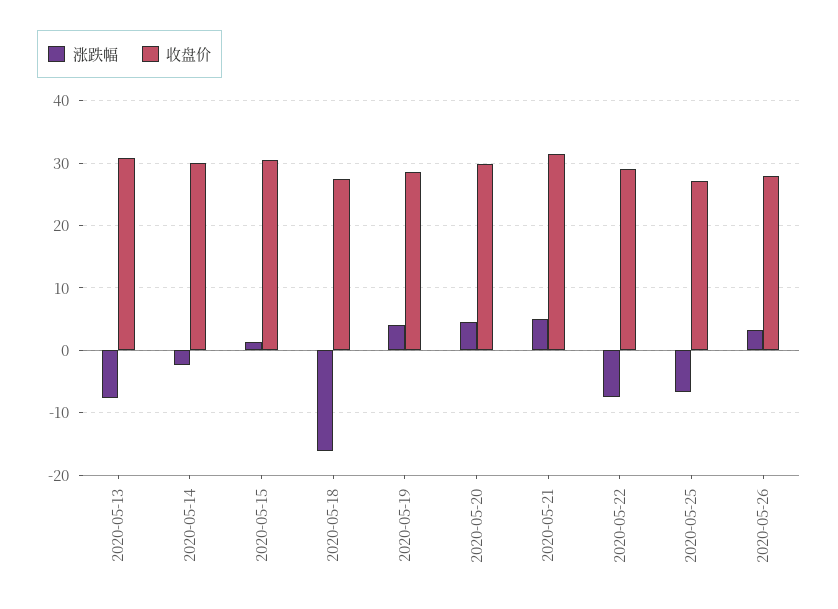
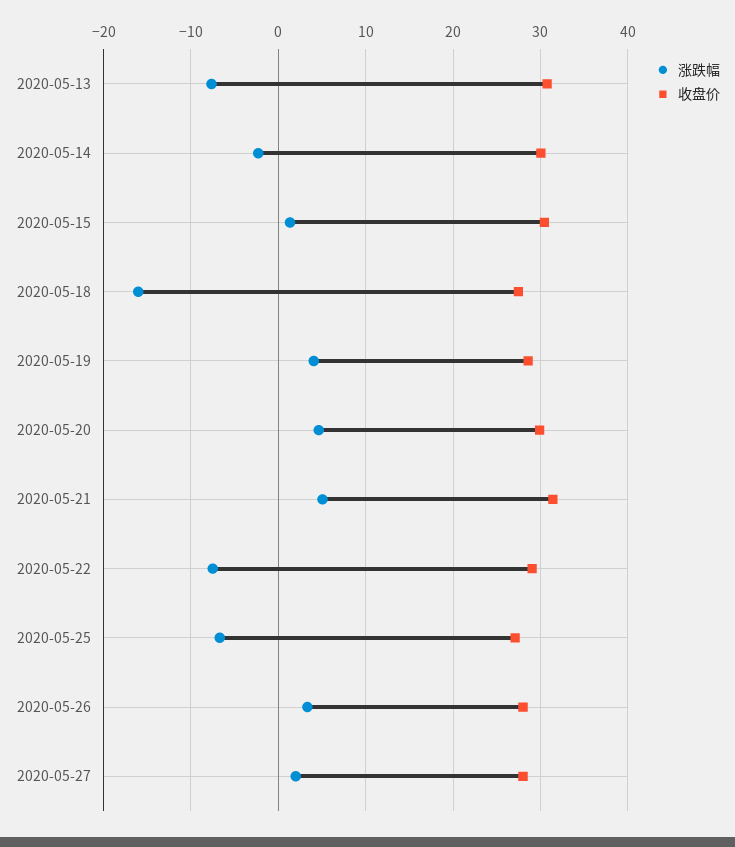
涨跌幅, 2020-05-27: none -> 2
收盘价, 2020-05-27: none -> 28

